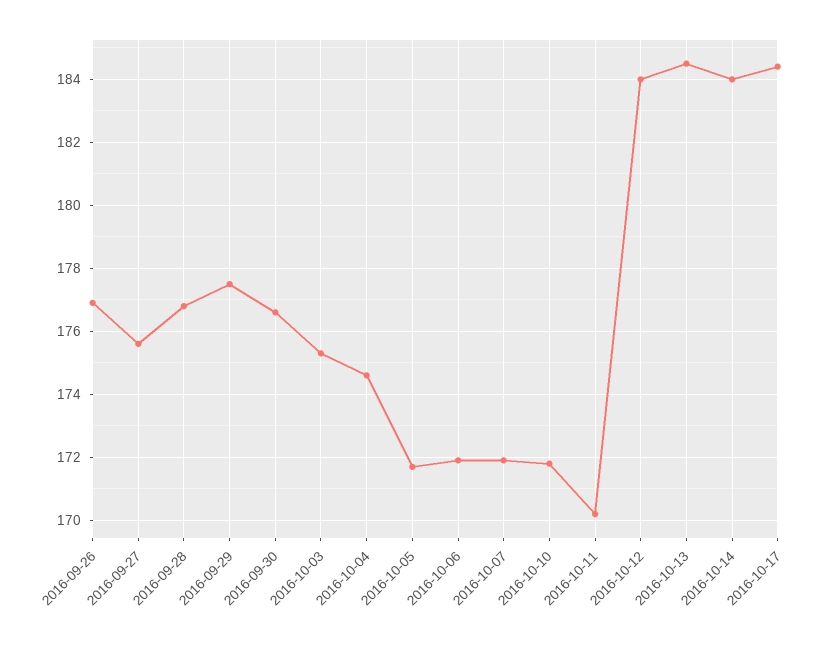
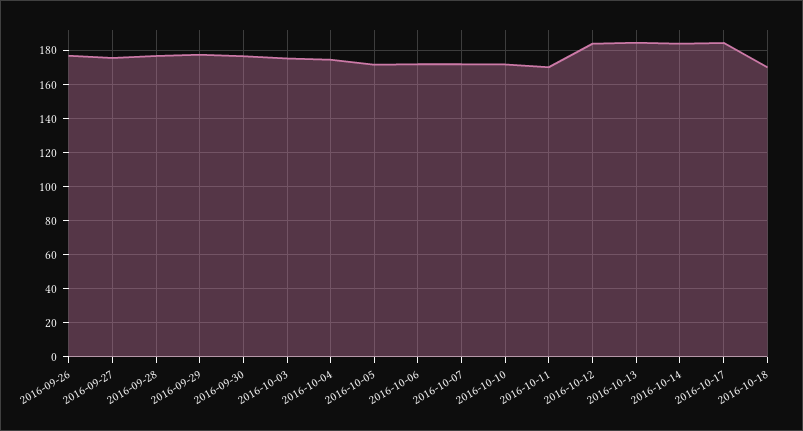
2016-10-18: none -> 170

